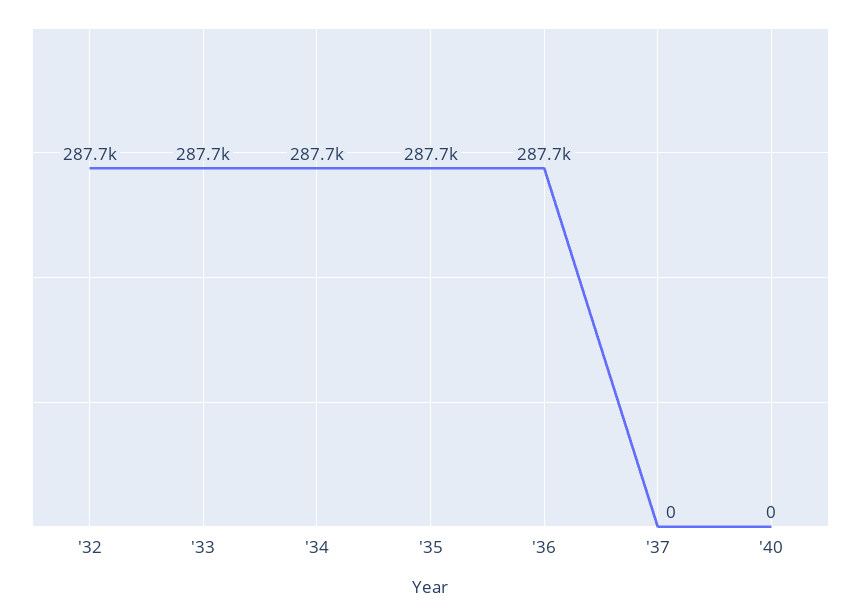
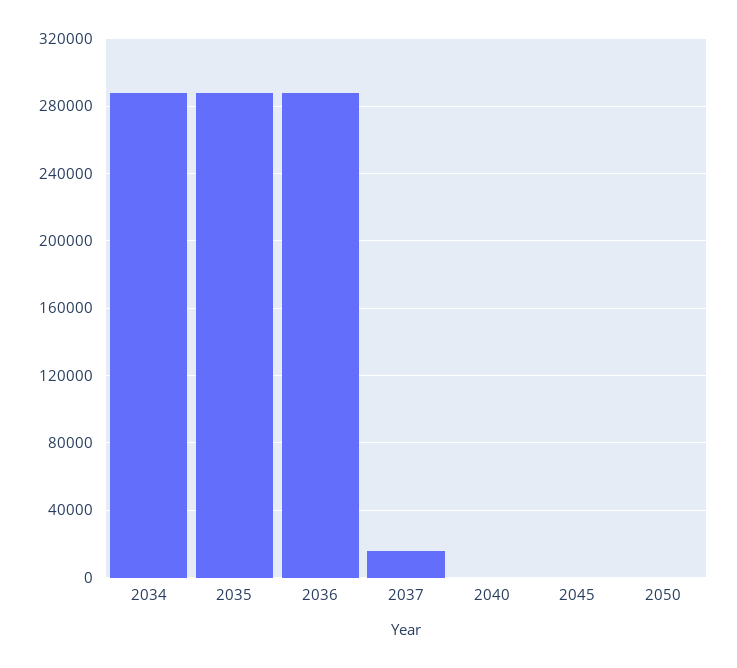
'32: 287700 -> none
'33: 287700 -> none
'37: 0 -> 15000
2045: none -> 0
2050: none -> 0

